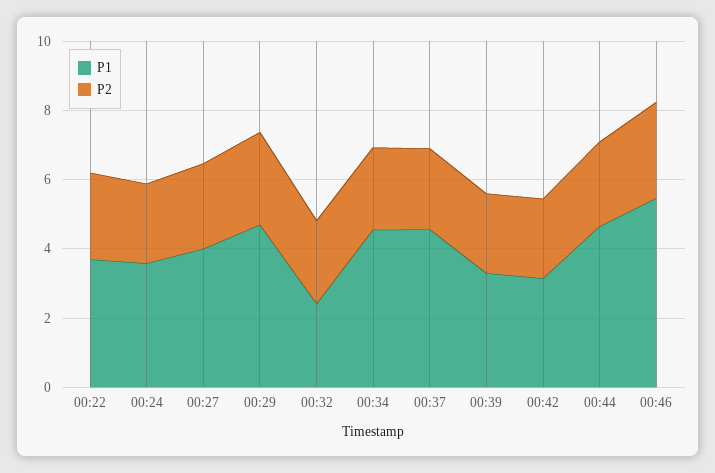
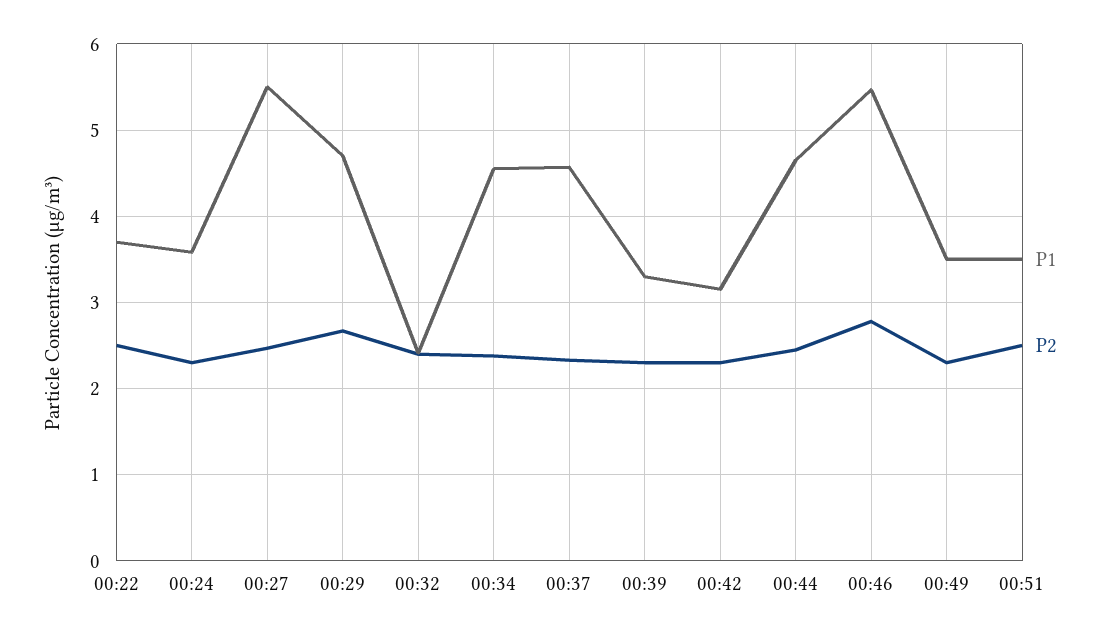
P1, 00:27: 4 -> 5.5
P1, 00:49: none -> 3.5
P2, 00:49: none -> 2.3
P1, 00:51: none -> 3.5
P2, 00:51: none -> 2.5

